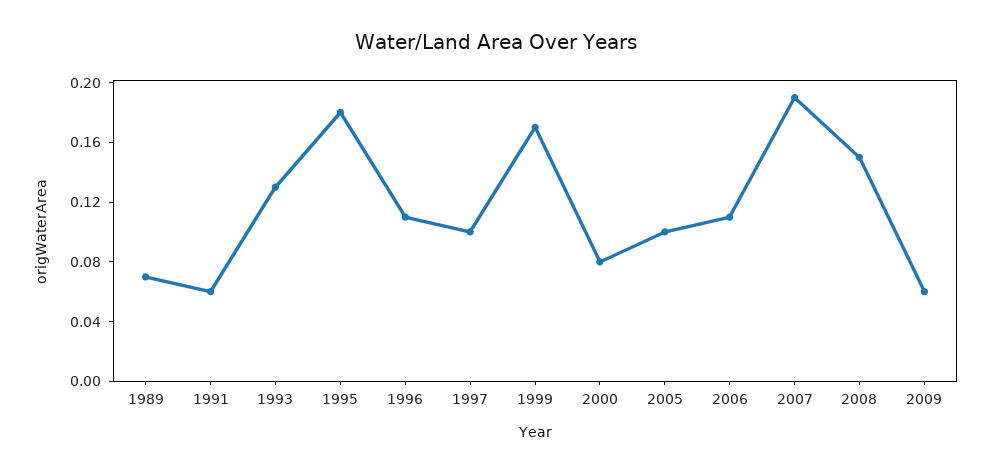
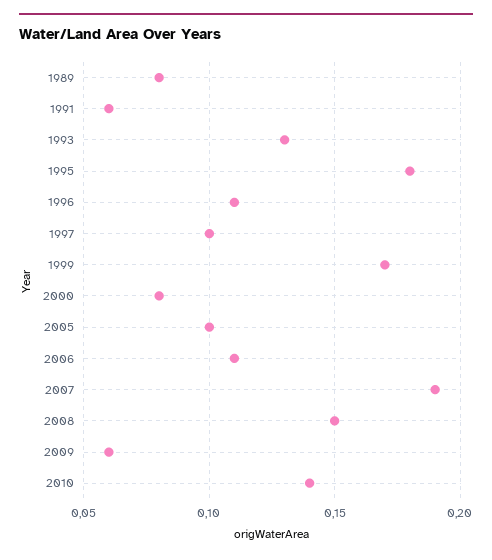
1989: 0.07 -> 0.08
2010: none -> 0.14

